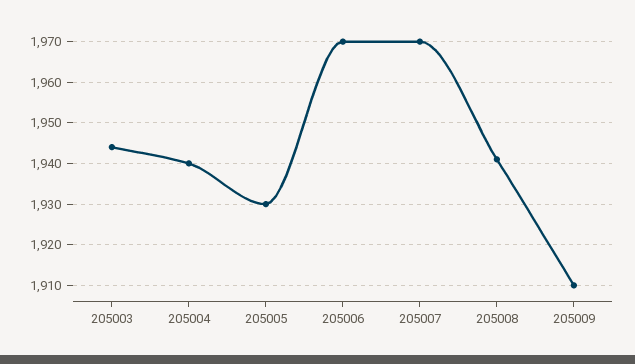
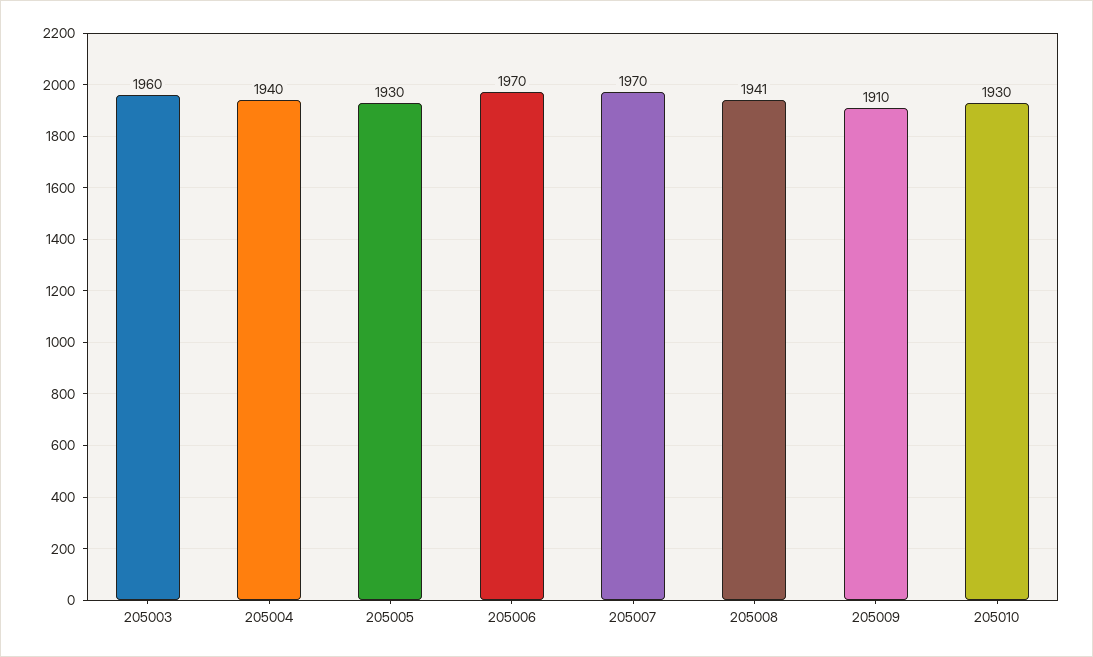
205003: 1945 -> 1960
205010: none -> 1930

